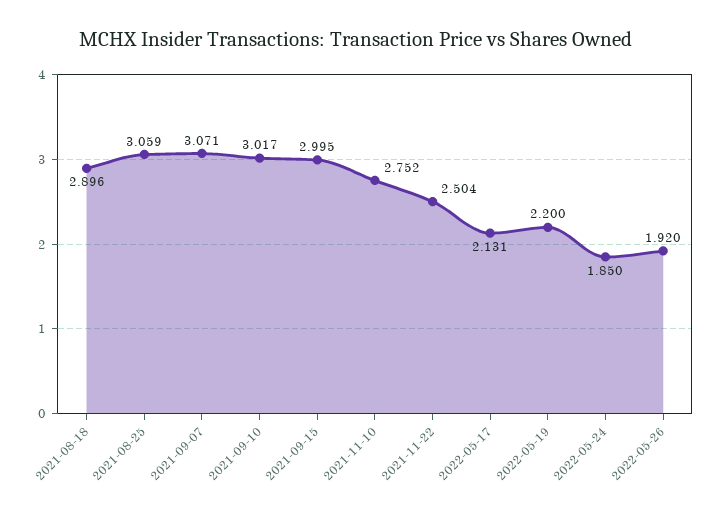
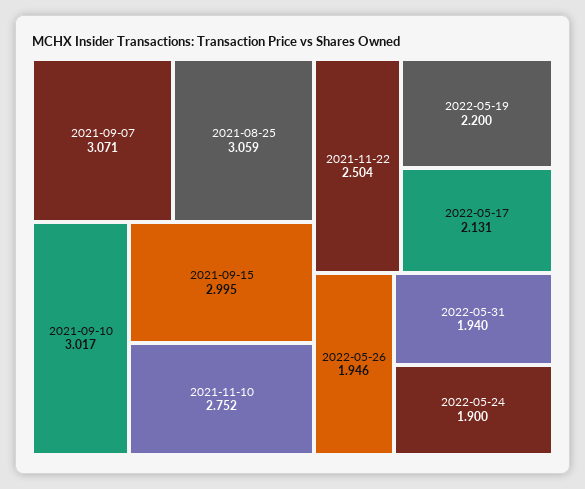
2021-08-18: 2.896 -> none
2022-05-24: 1.85 -> 1.9
2022-05-26: 1.92 -> 1.946
2022-05-31: none -> 1.94

